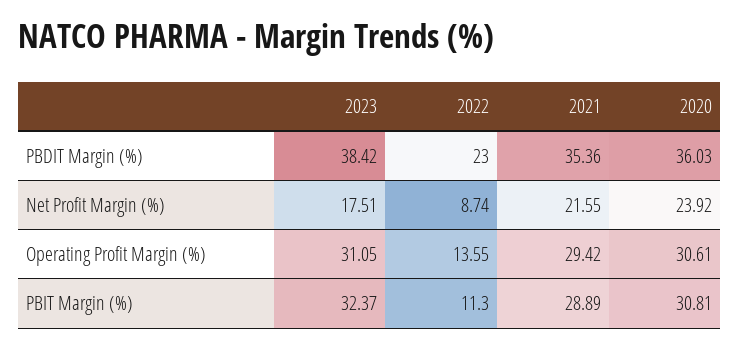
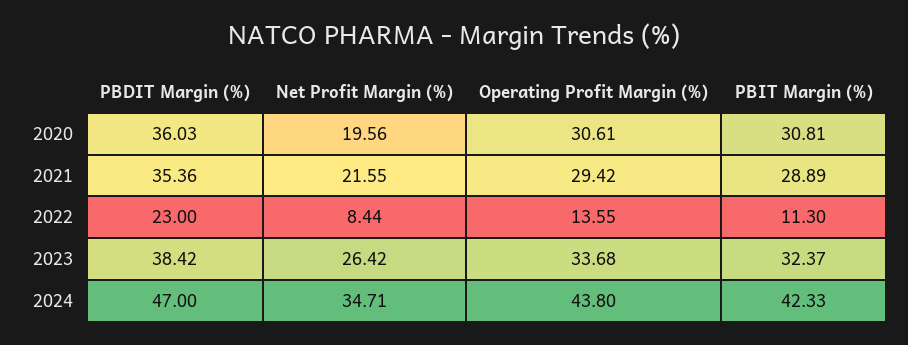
2023, Net Profit Margin (%): 17.51 -> 26.42
2022, Net Profit Margin (%): 8.74 -> 8.44
2020, Net Profit Margin (%): 23.92 -> 19.56
2023, Operating Profit Margin (%): 31.05 -> 33.68
2024, PBDIT Margin (%): none -> 47
2024, Net Profit Margin (%): none -> 34.71
2024, Operating Profit Margin (%): none -> 43.8
2024, PBIT Margin (%): none -> 42.33

